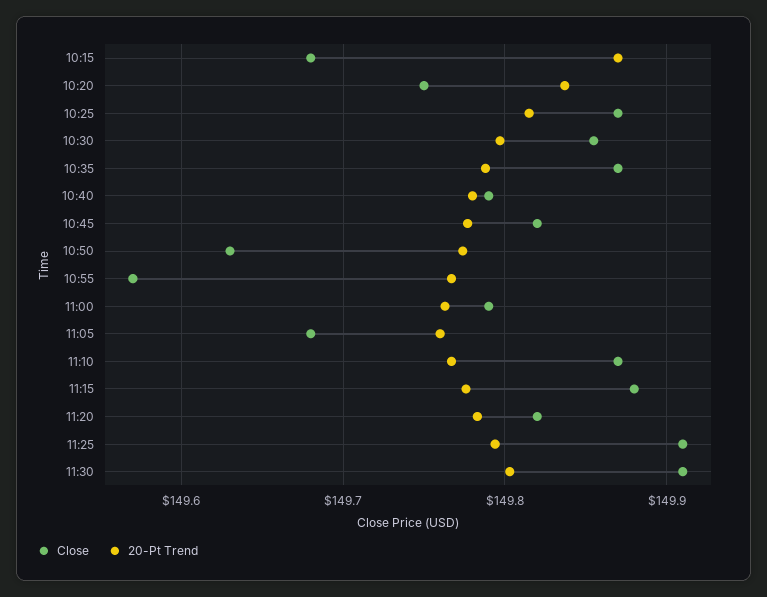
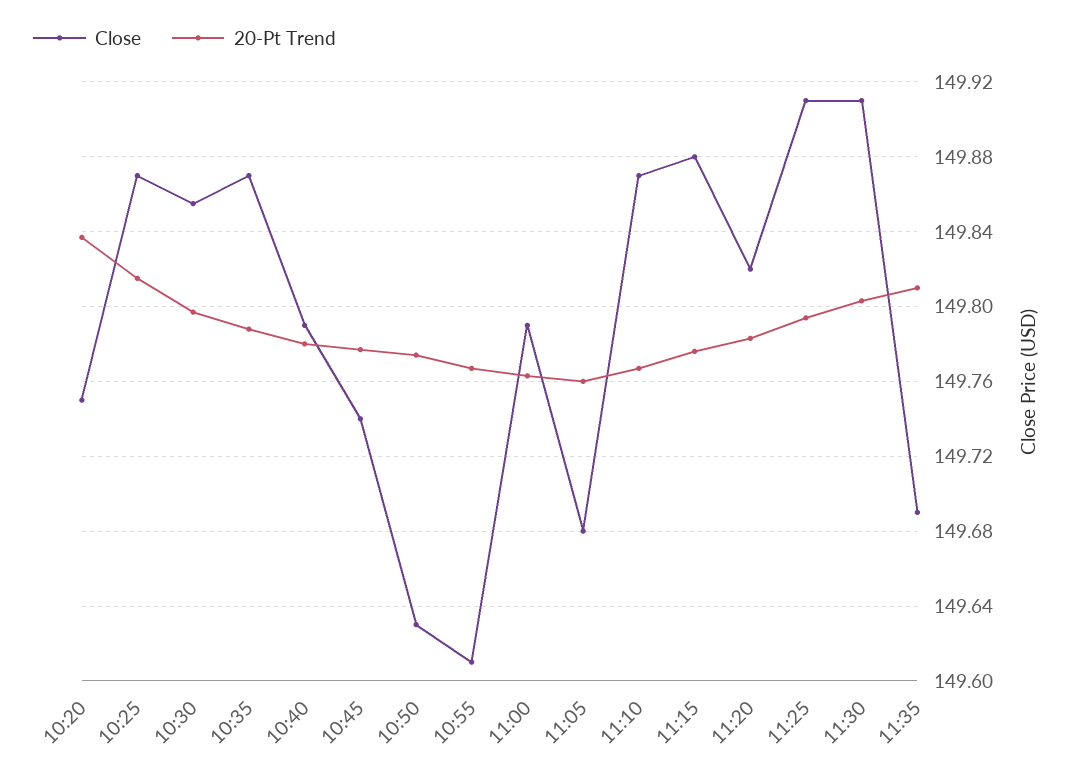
Close, 10:15: 149.68 -> none
20-Pt Trend, 10:15: 149.87 -> none
Close, 10:45: 149.82 -> 149.74
Close, 10:55: 149.57 -> 149.61
Close, 11:35: none -> 149.69
20-Pt Trend, 11:35: none -> 149.81

